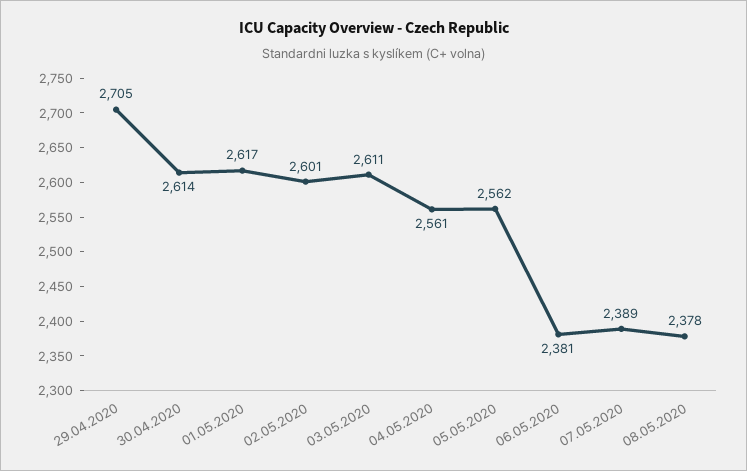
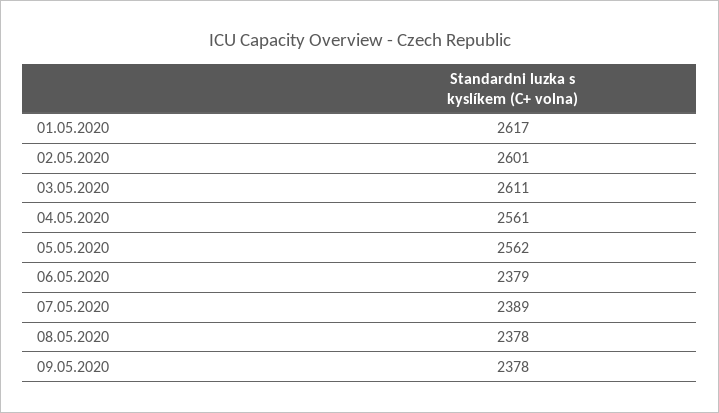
29.04.2020: 2705 -> none
30.04.2020: 2614 -> none
06.05.2020: 2381 -> 2379
09.05.2020: none -> 2378

